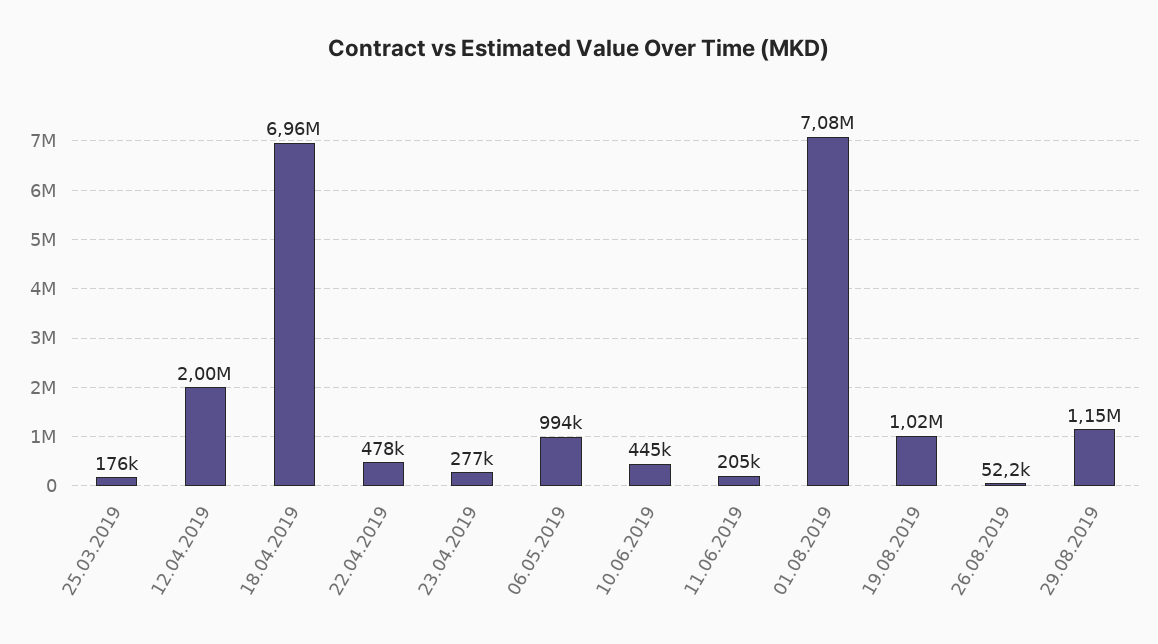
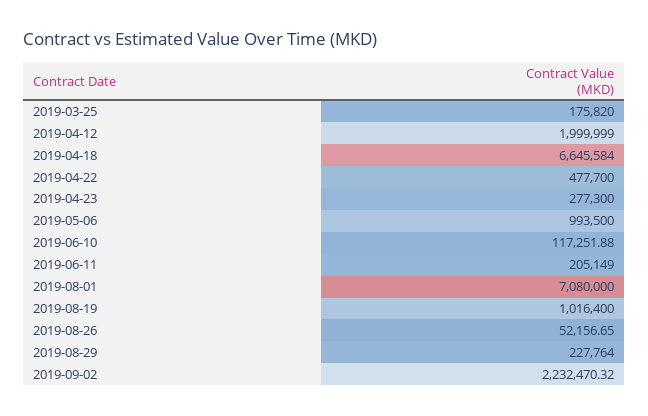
18.04.2019: 6960000 -> 6645584
10.06.2019: 445000 -> 117251.88
29.08.2019: 1150000 -> 227764
2019-09-02: none -> 2232470.32

